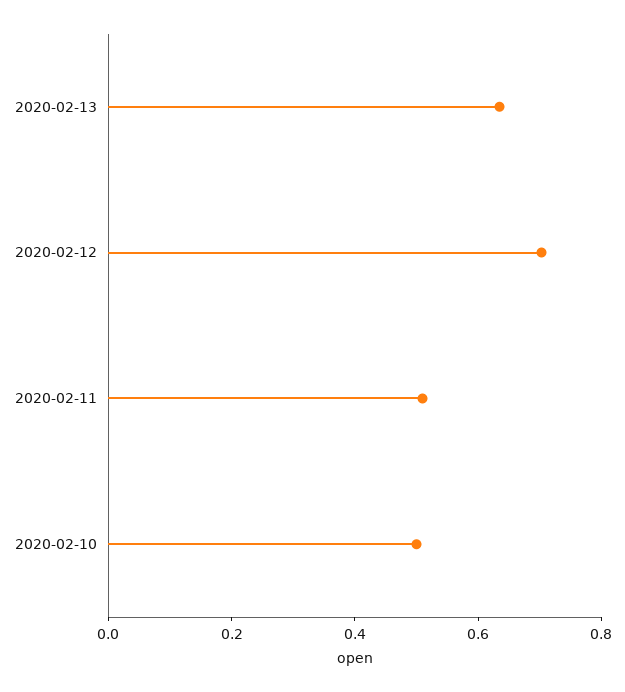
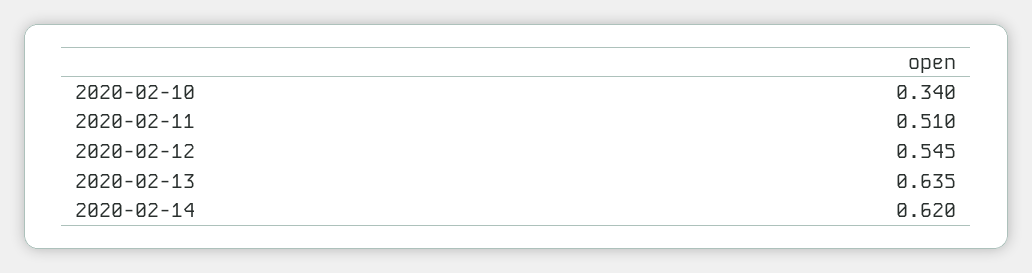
2020-02-12: 0.7 -> 0.545
2020-02-10: 0.5 -> 0.34
2020-02-14: none -> 0.62

